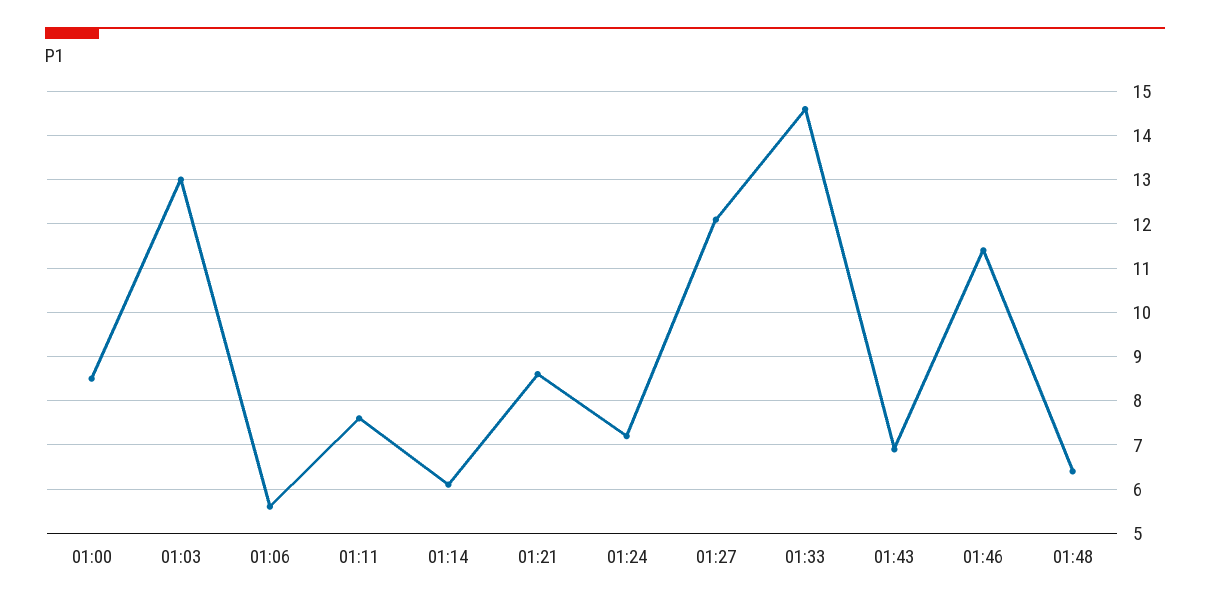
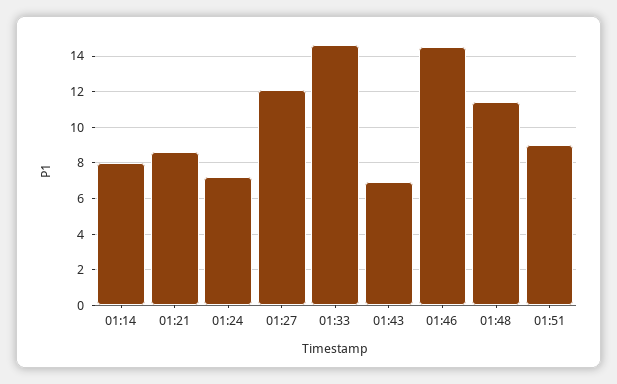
01:00: 8.5 -> none
01:03: 13 -> none
01:06: 5.5 -> none
01:11: 7.5 -> none
01:14: 6 -> 8
01:46: 11.5 -> 14.5
01:48: 6.5 -> 11.5
01:51: none -> 9

